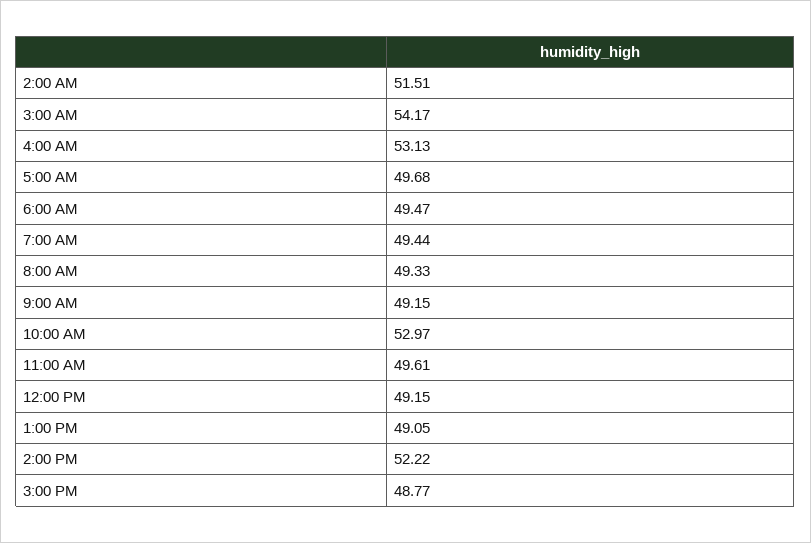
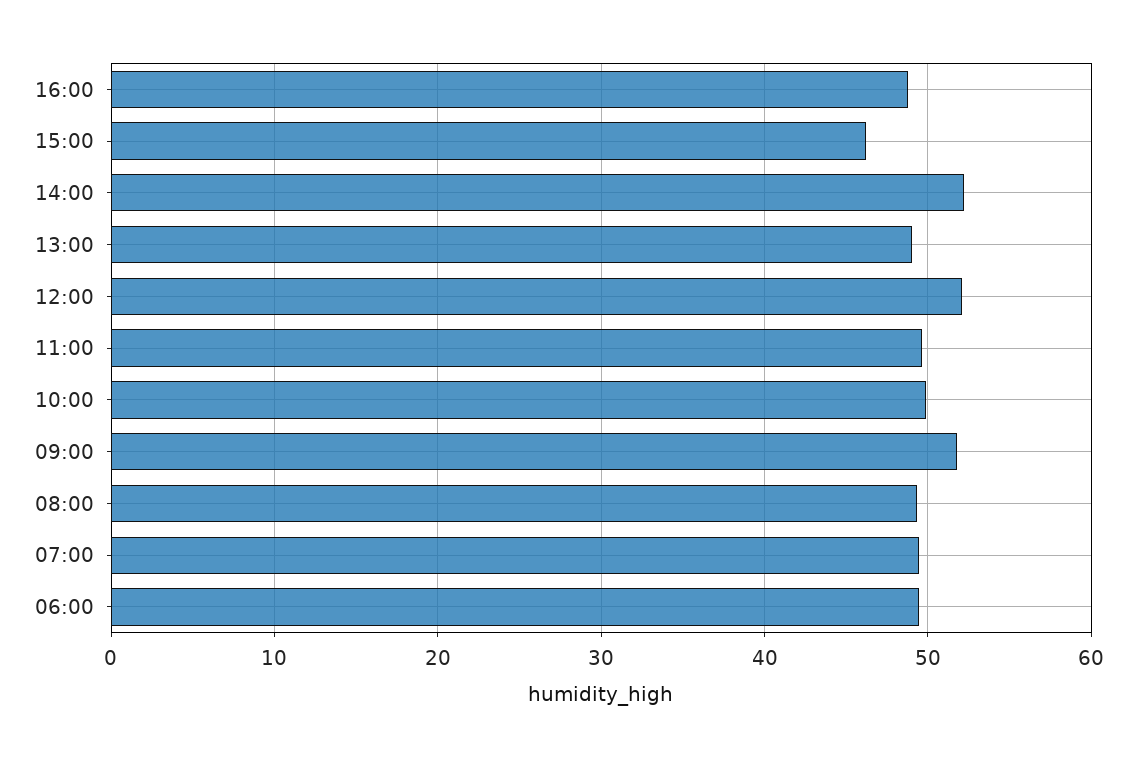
2:00 AM: 51.51 -> none
3:00 AM: 54.17 -> none
4:00 AM: 53.13 -> none
5:00 AM: 49.68 -> none
9:00 AM: 49.15 -> 52
10:00 AM: 52.97 -> 50
12:00 PM: 49.15 -> 52
3:00 PM: 48.77 -> 46
16:00: none -> 49

